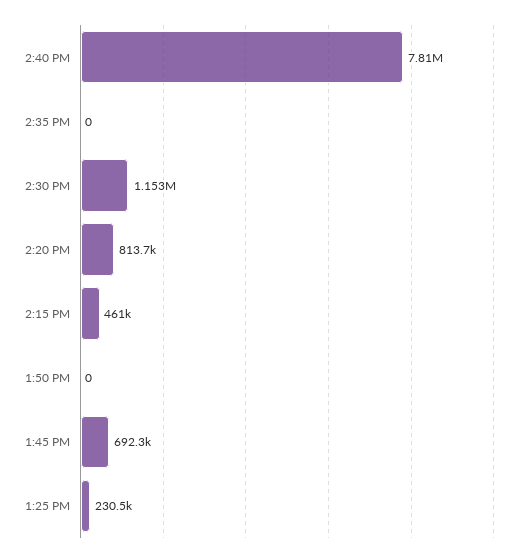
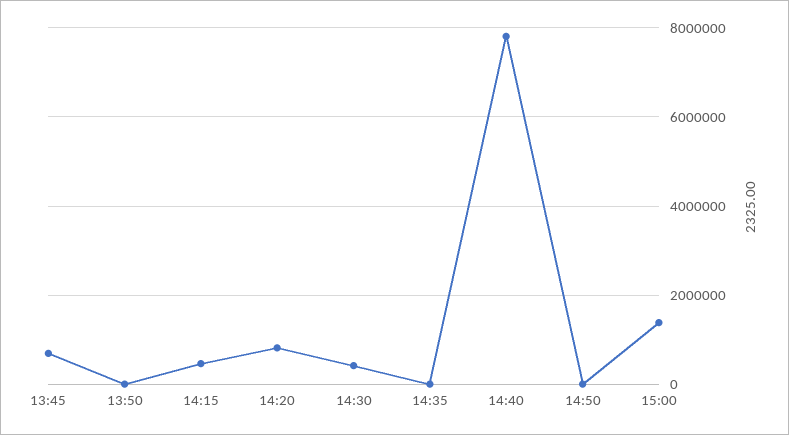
2:30 PM: 1153000 -> 400000
1:25 PM: 230500 -> none
14:50: none -> 0
15:00: none -> 1400000

